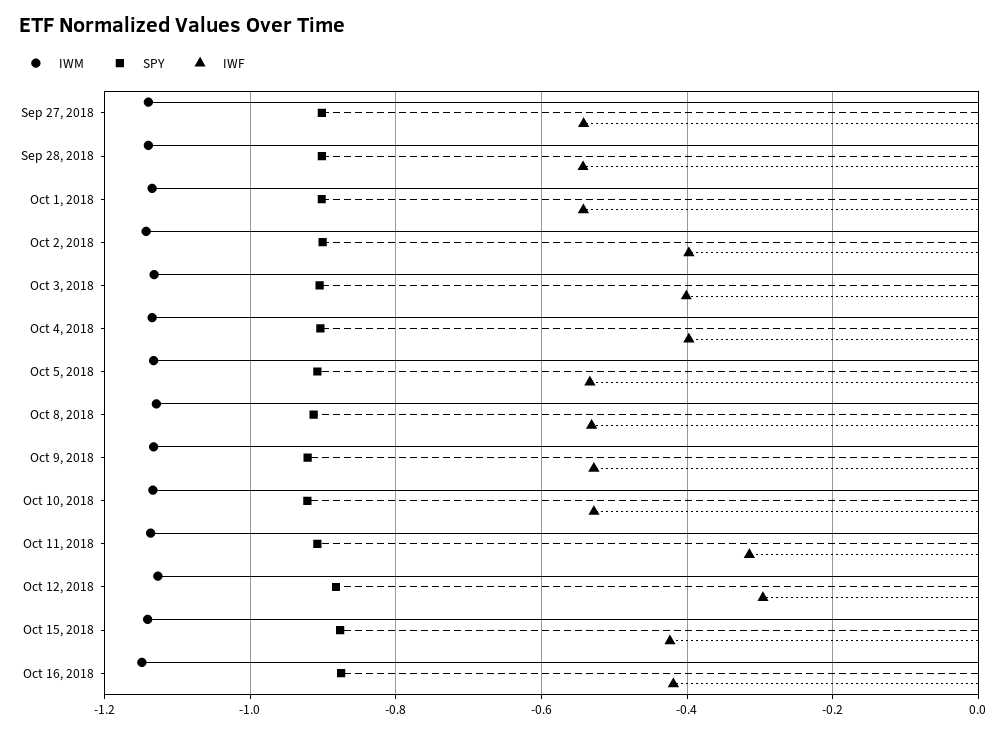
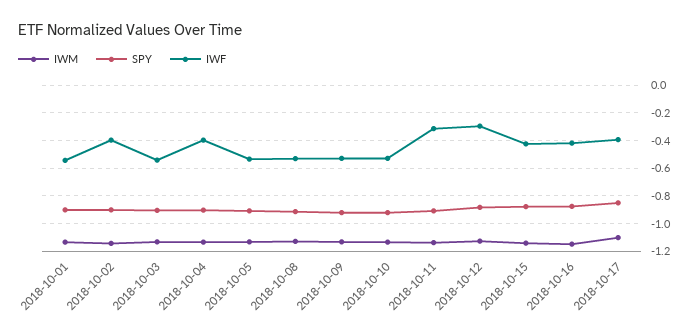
IWM, Sep 27, 2018: -1.14 -> none
SPY, Sep 27, 2018: -0.9 -> none
IWF, Sep 27, 2018: -0.54 -> none
IWM, Sep 28, 2018: -1.14 -> none
SPY, Sep 28, 2018: -0.9 -> none
IWF, Sep 28, 2018: -0.54 -> none
IWF, Oct 3, 2018: -0.4 -> -0.55
IWM, 2018-10-17: none -> -1.1
SPY, 2018-10-17: none -> -0.85
IWF, 2018-10-17: none -> -0.4

